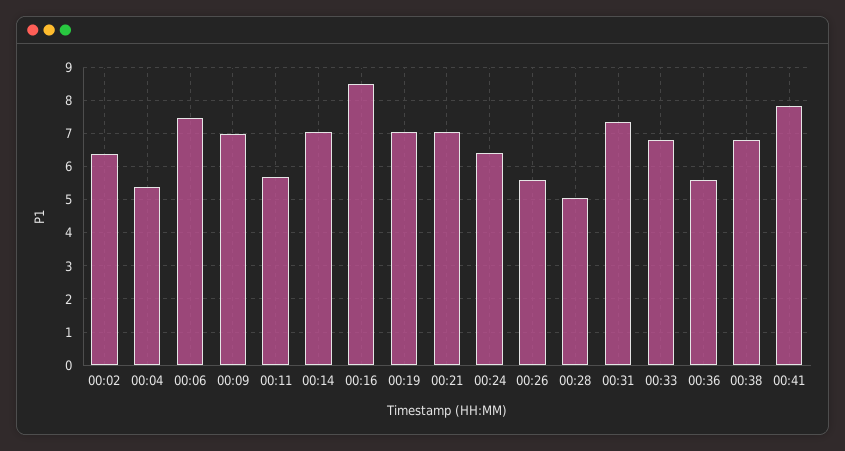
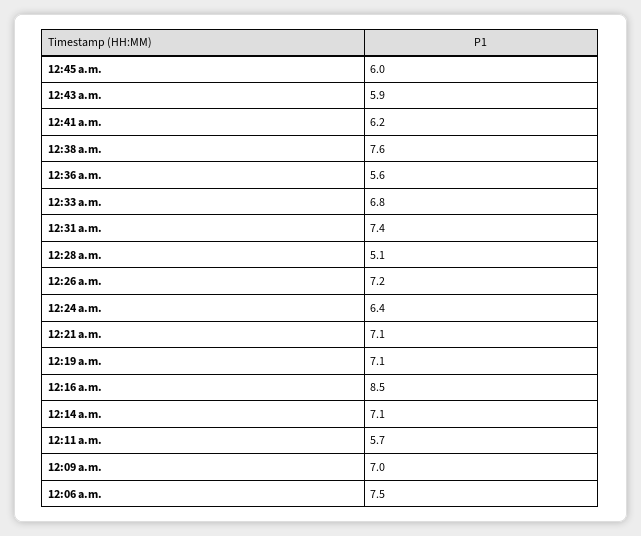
00:02: 6.4 -> none
00:04: 5.4 -> none
00:26: 5.6 -> 7.2
00:38: 6.8 -> 7.6
00:41: 7.8 -> 6.2
12:45 a.m.: none -> 6
12:43 a.m.: none -> 5.9

